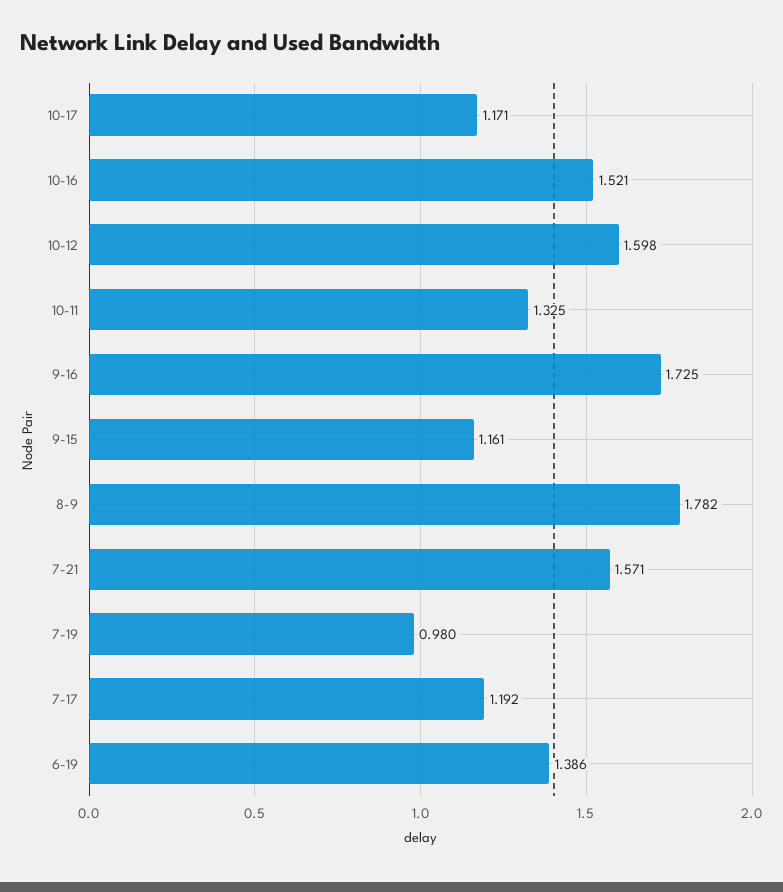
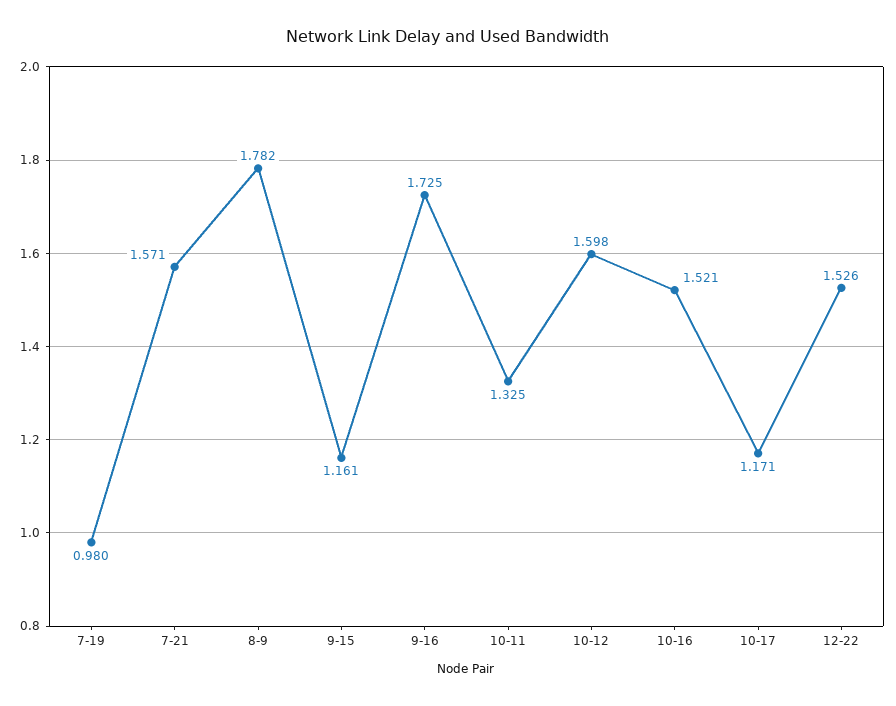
7-17: 1.192 -> none
6-19: 1.386 -> none
12-22: none -> 1.526

